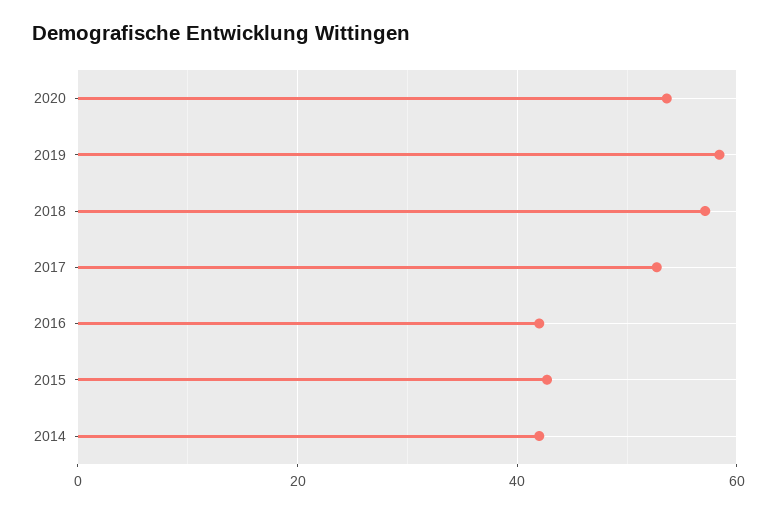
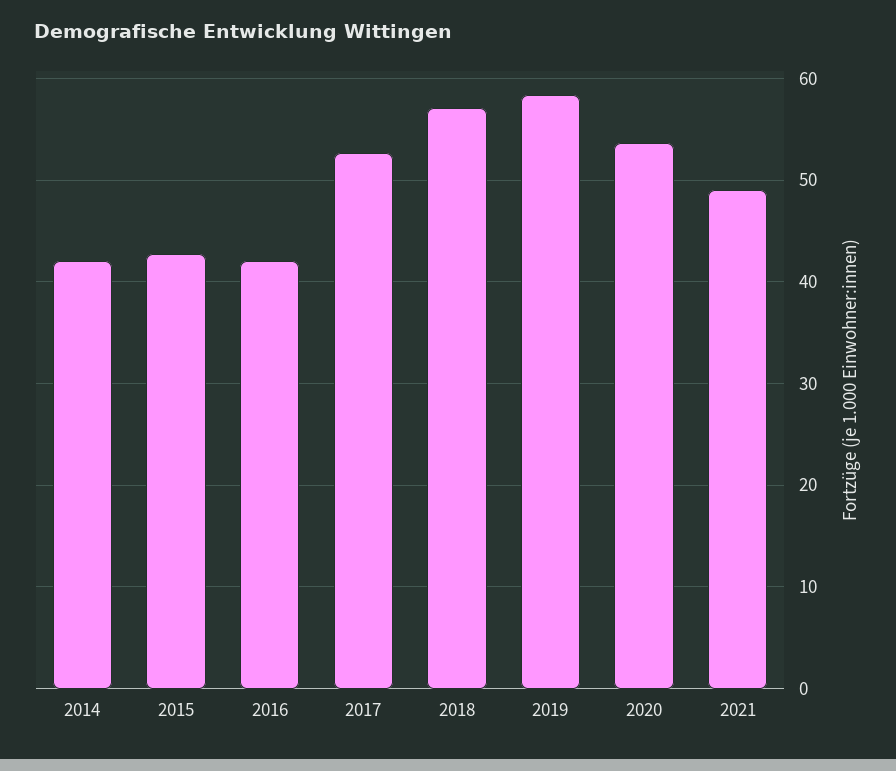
2021: none -> 49

